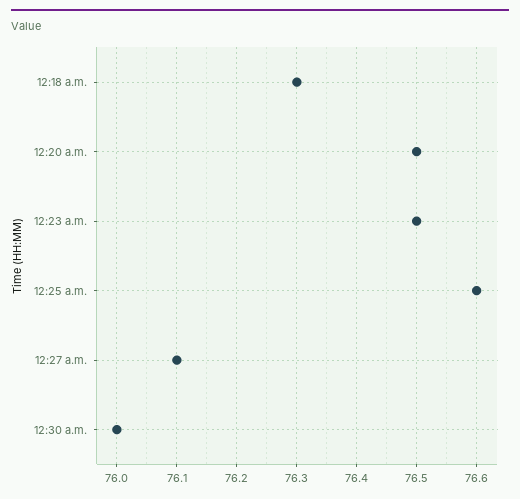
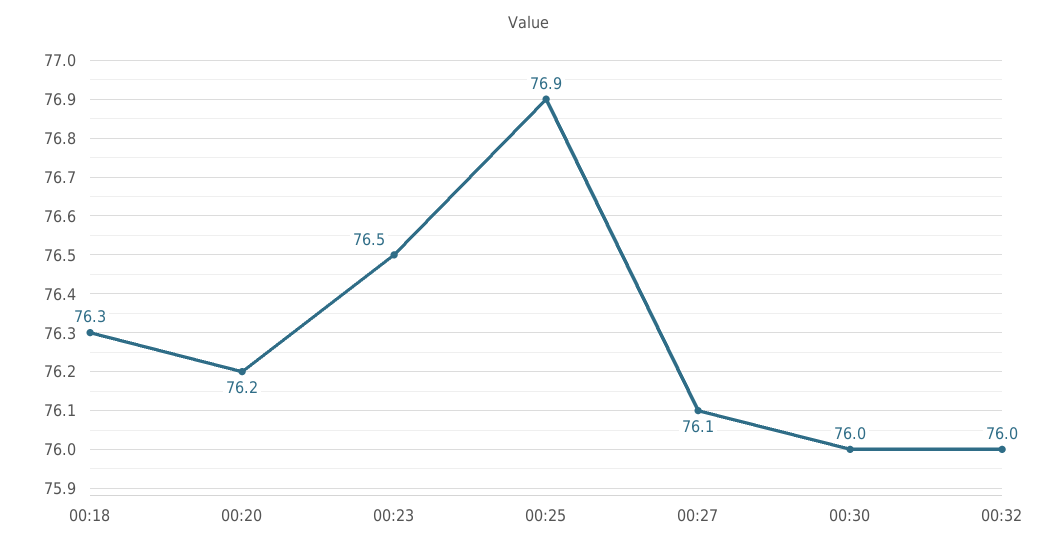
12:20 a.m.: 76.5 -> 76.2
12:25 a.m.: 76.6 -> 76.9
00:32: none -> 76

